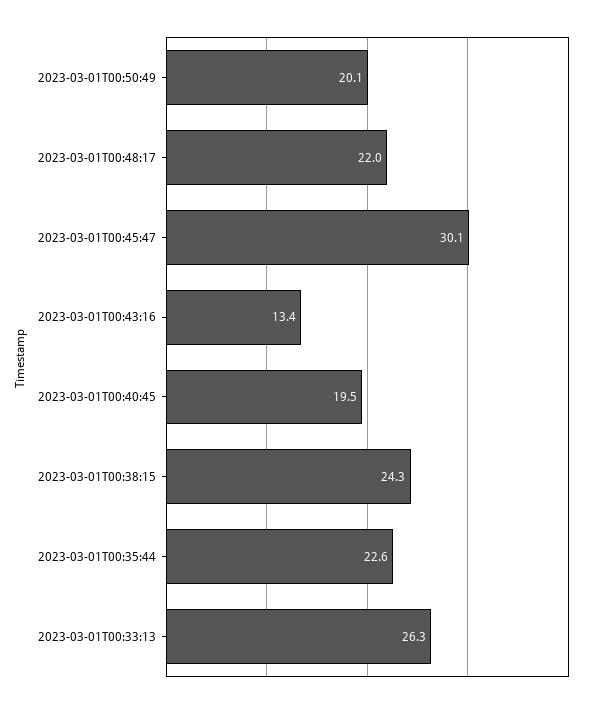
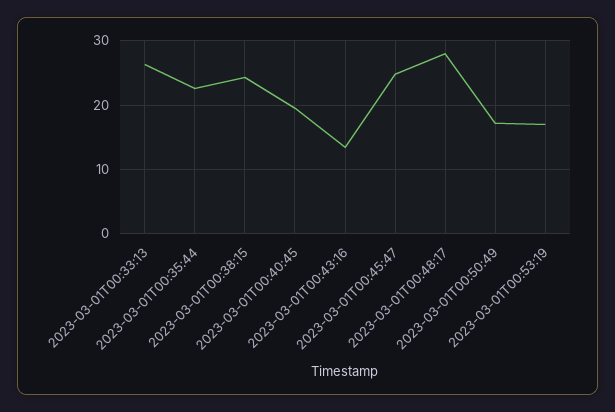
2023-03-01T00:50:49: 20.1 -> 17
2023-03-01T00:48:17: 22 -> 28
2023-03-01T00:45:47: 30.1 -> 25
2023-03-01T00:53:19: none -> 17

